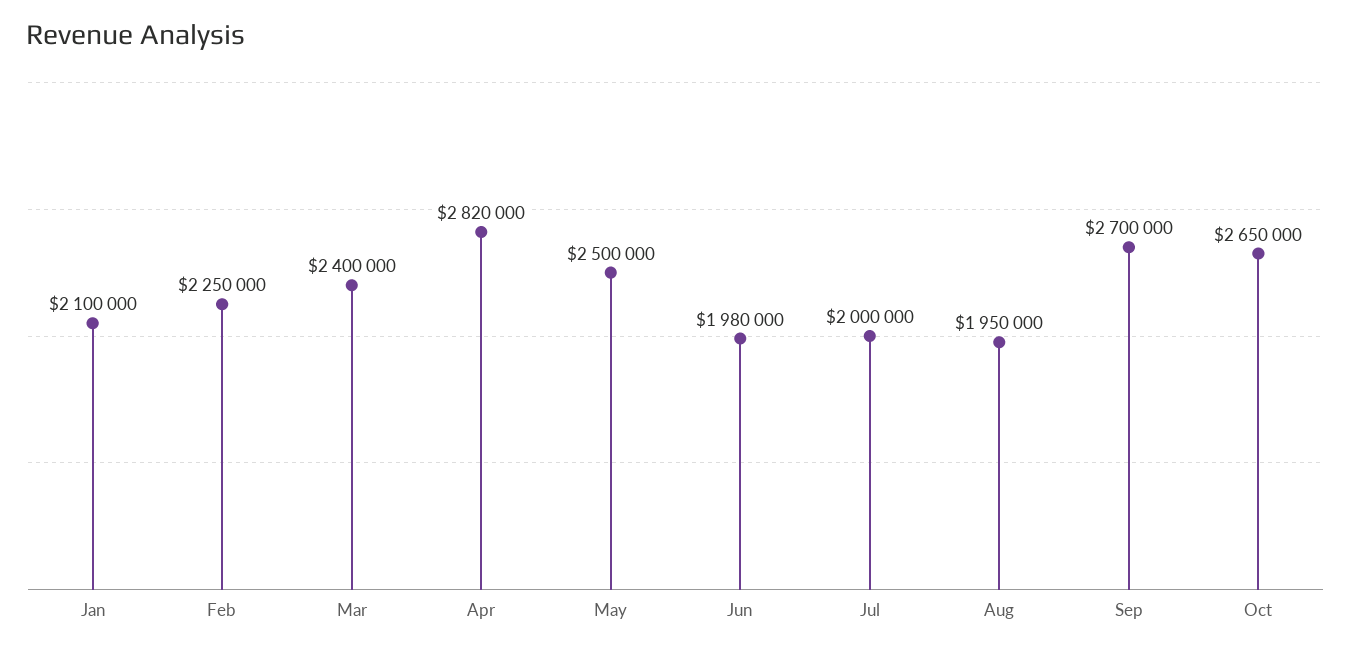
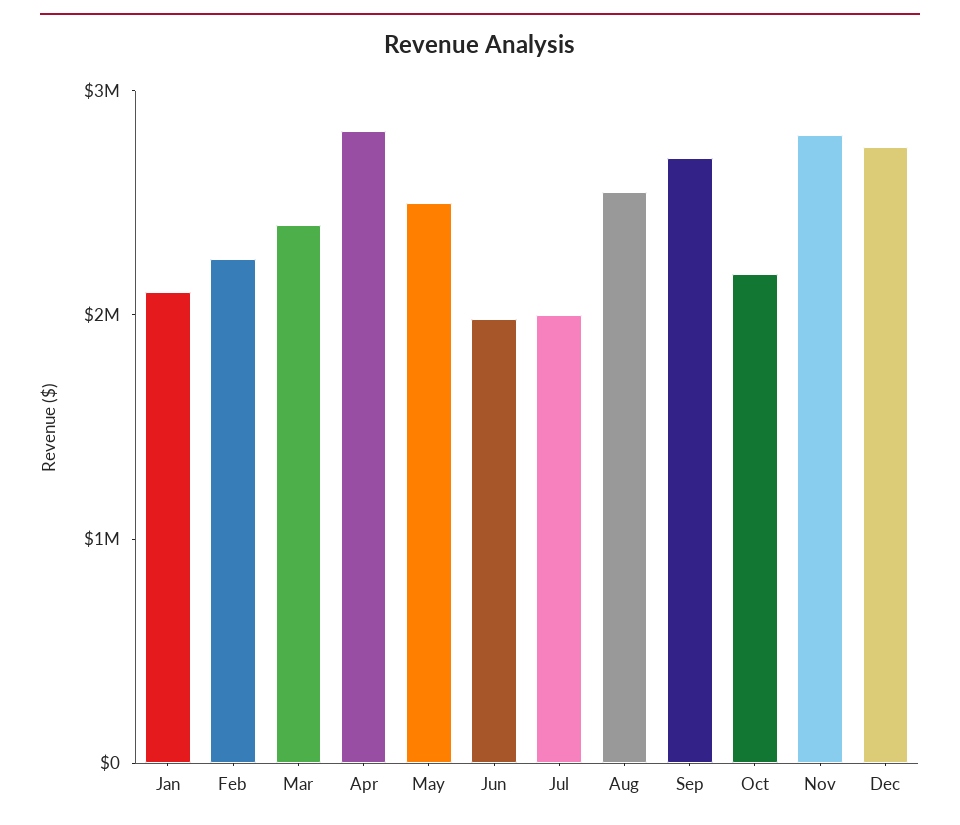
Aug: 1950000 -> 2600000
Oct: 2650000 -> 2200000
Nov: none -> 2800000
Dec: none -> 2800000

